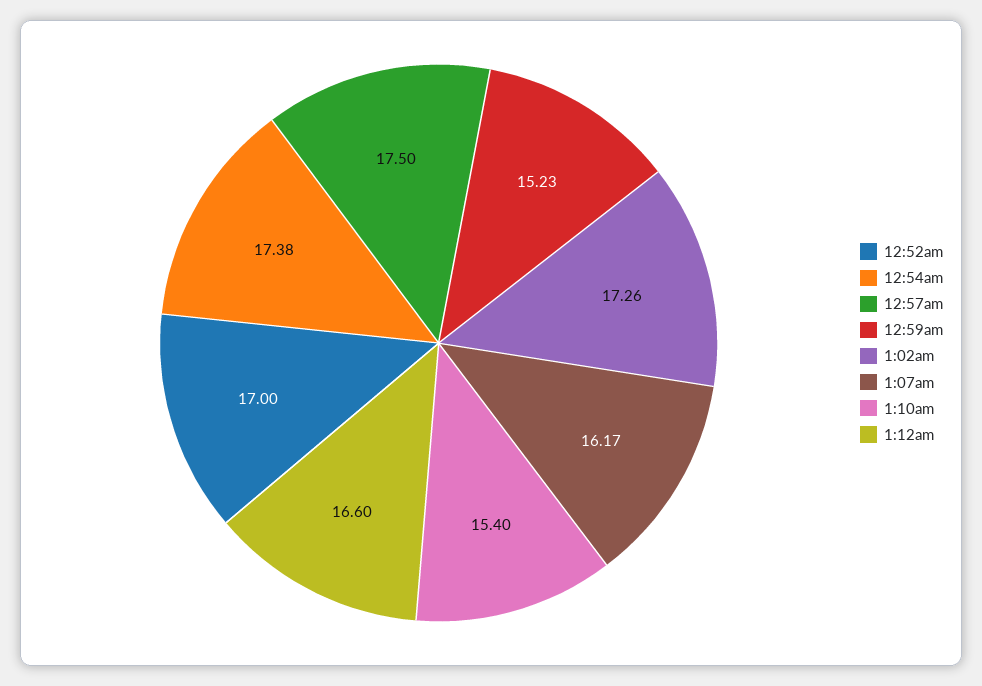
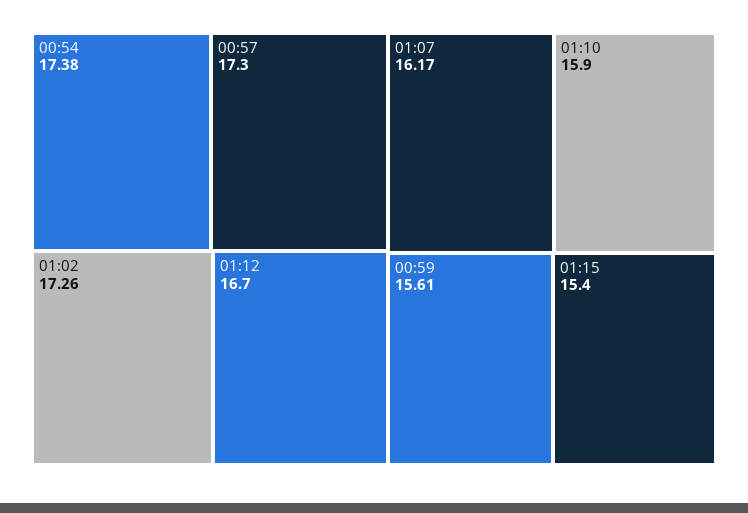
12:52am: 17 -> none
12:57am: 17.5 -> 17.3
12:59am: 15.23 -> 15.61
1:10am: 15.4 -> 15.9
1:12am: 16.6 -> 16.7
01:15: none -> 15.4

